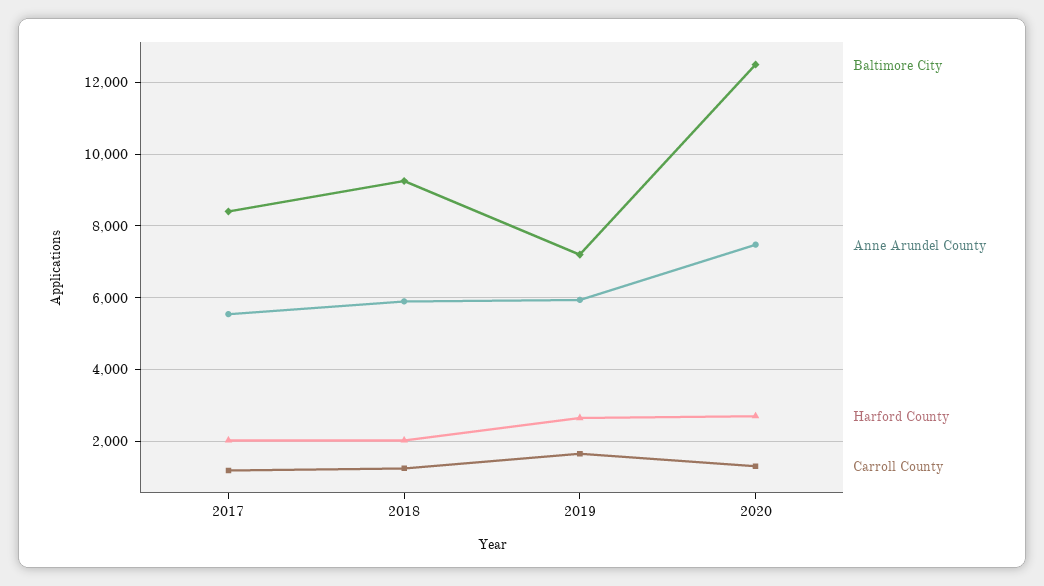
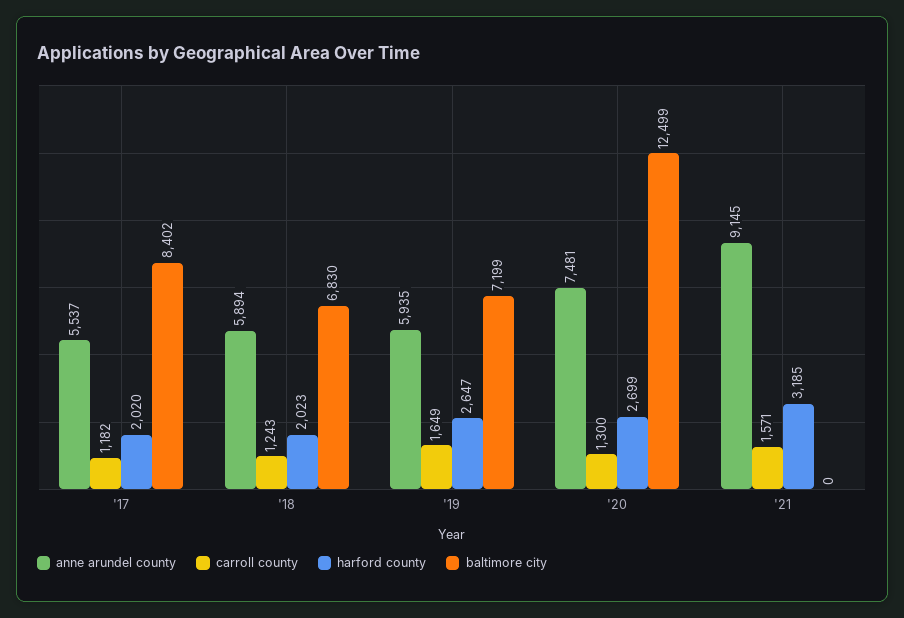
Baltimore City, 2018: 9200 -> 6830
Anne Arundel County, '21: none -> 9145
Carroll County, '21: none -> 1571
Harford County, '21: none -> 3185
Baltimore City, '21: none -> 0

